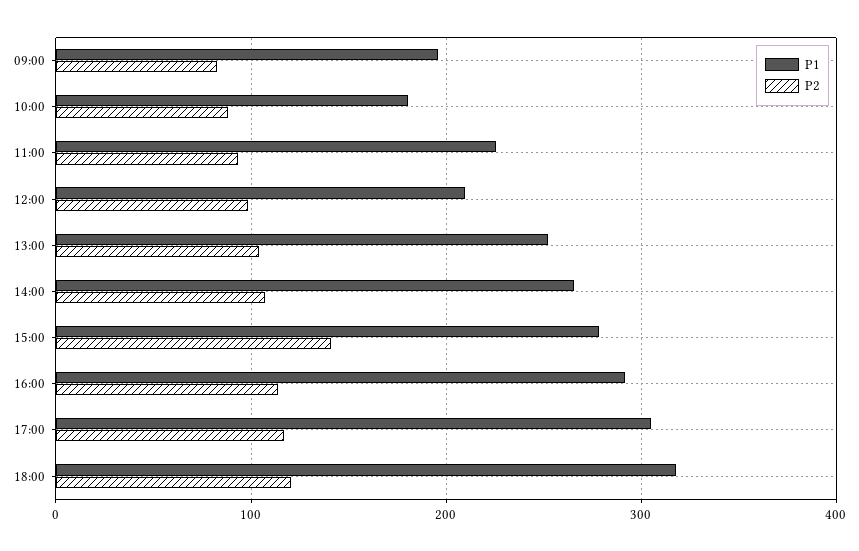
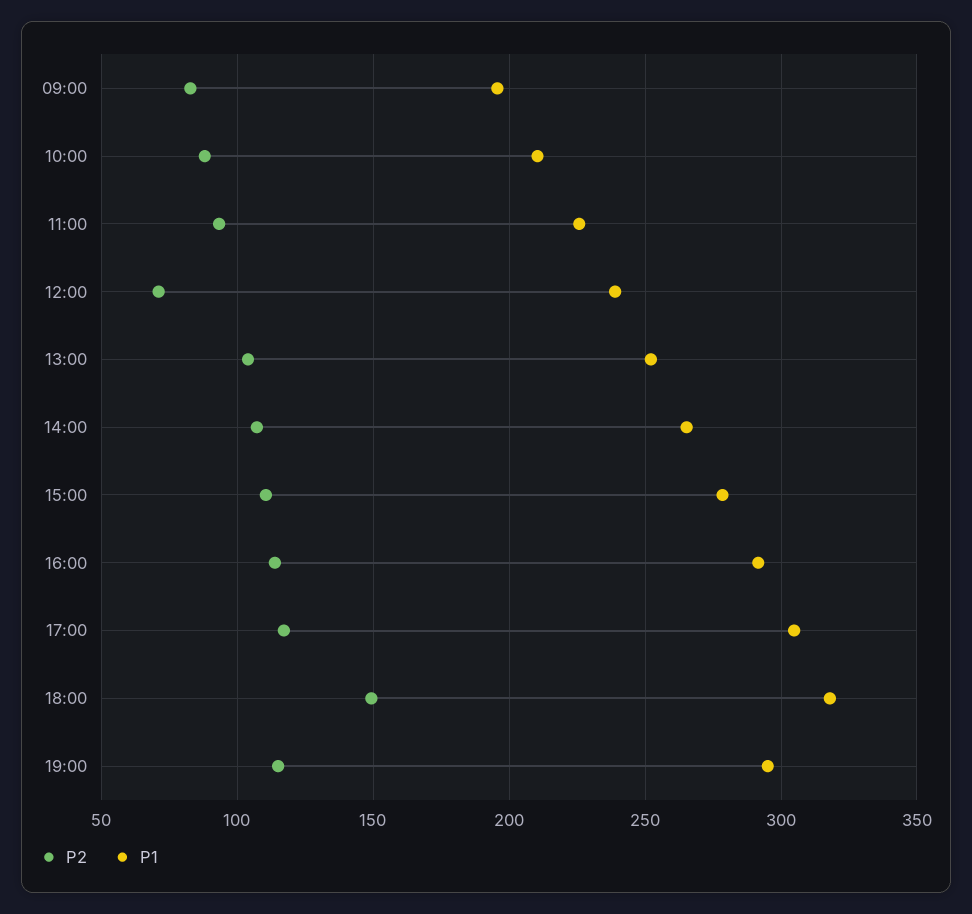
P1, 10:00: 180 -> 210
P1, 12:00: 210 -> 240
P2, 12:00: 100 -> 70
P2, 15:00: 140 -> 110
P2, 18:00: 120 -> 150
P2, 19:00: none -> 115
P1, 19:00: none -> 295

